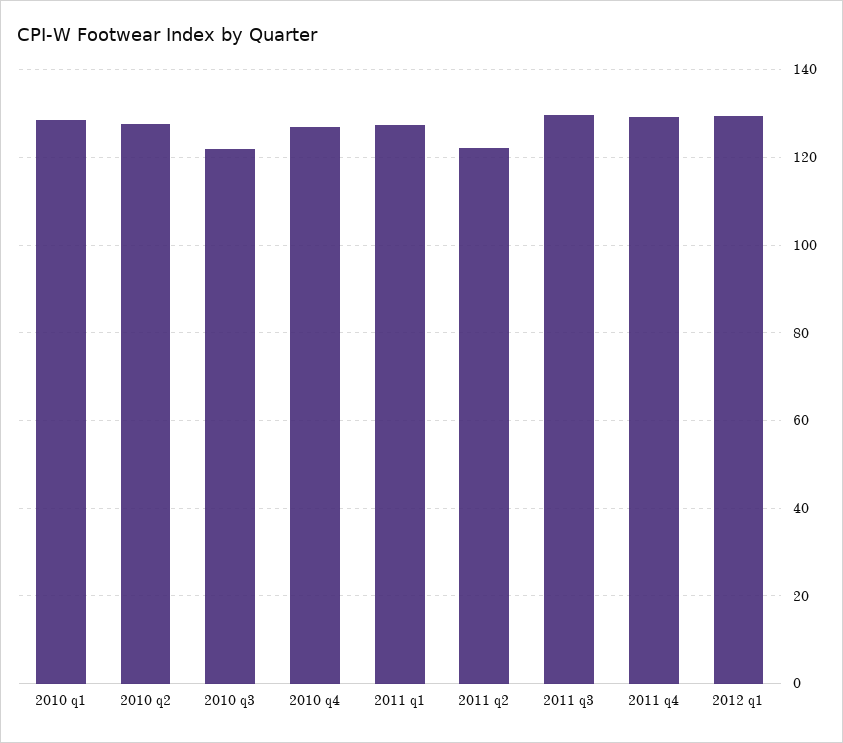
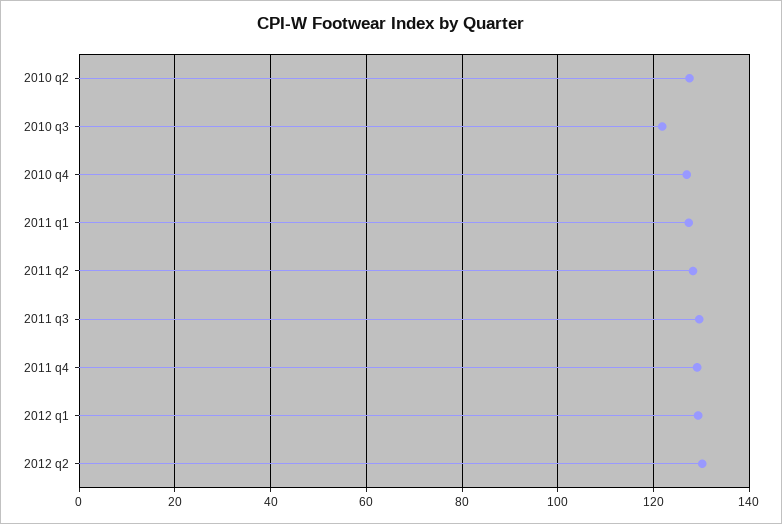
2010 q1: 128 -> none
2011 q2: 122 -> 128
2012 q2: none -> 130

